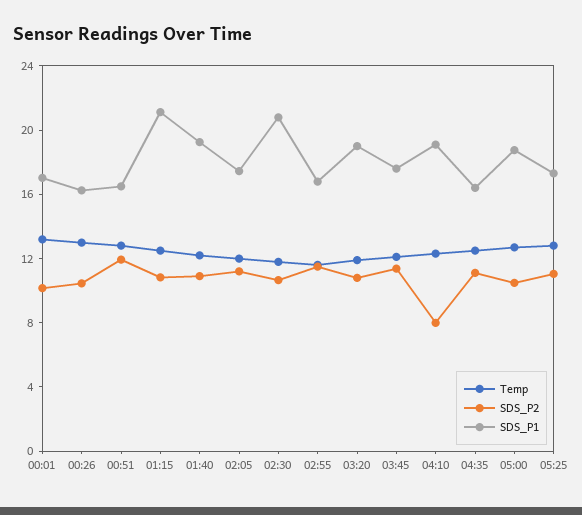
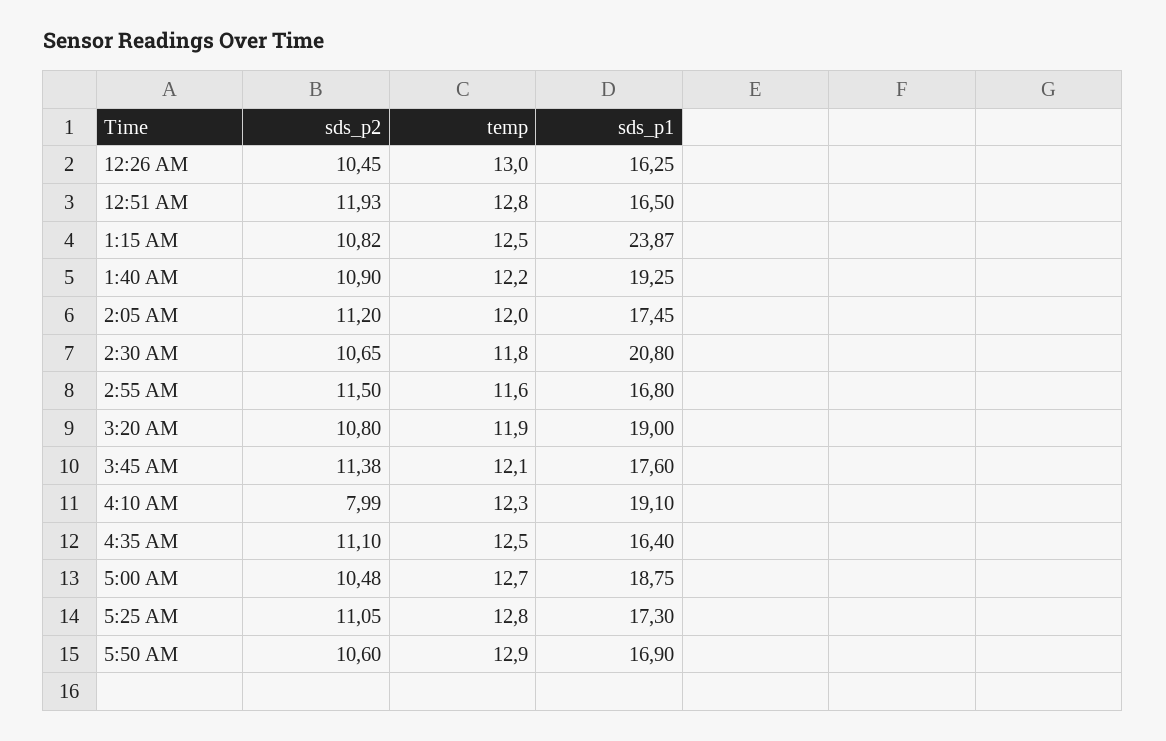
Temp, 00:01: 13 -> none
SDS_P2, 00:01: 10 -> none
SDS_P1, 00:01: 17 -> none
SDS_P1, 01:15: 21 -> 23.87
SDS_P2, 5:50 AM: none -> 10.6
Temp, 5:50 AM: none -> 12.9
SDS_P1, 5:50 AM: none -> 16.9

